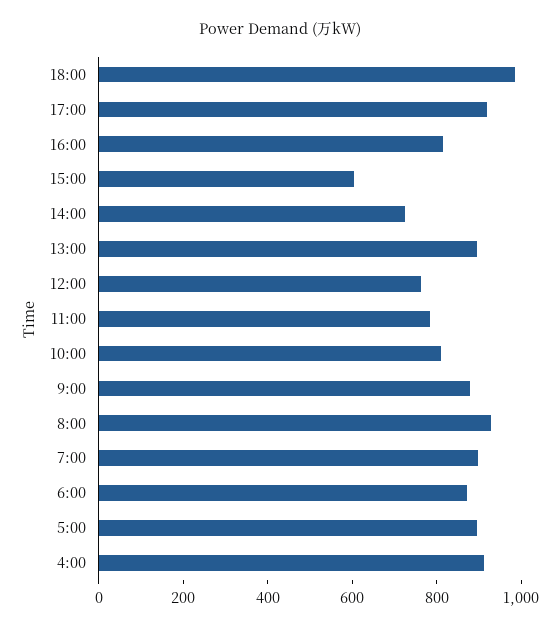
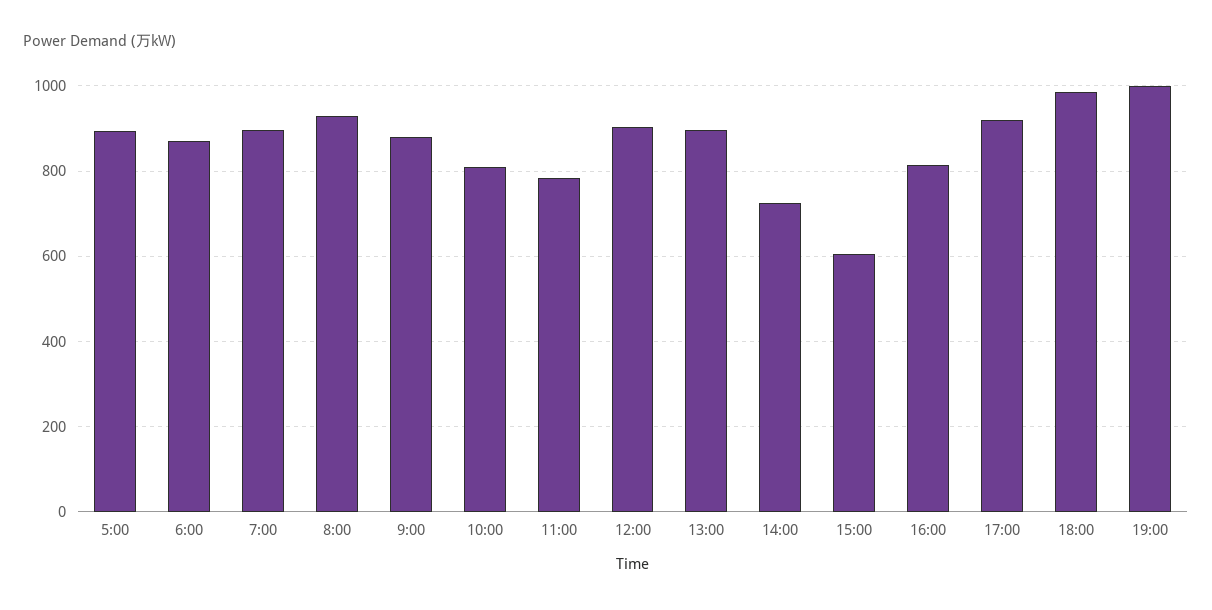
12:00: 750 -> 900
4:00: 900 -> none
19:00: none -> 1000

